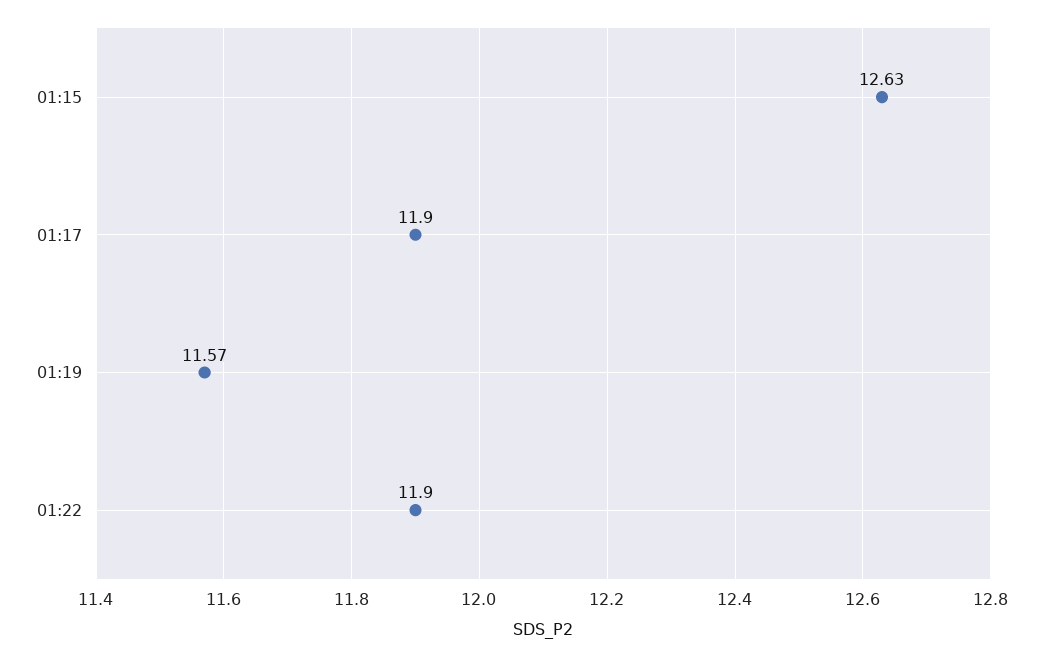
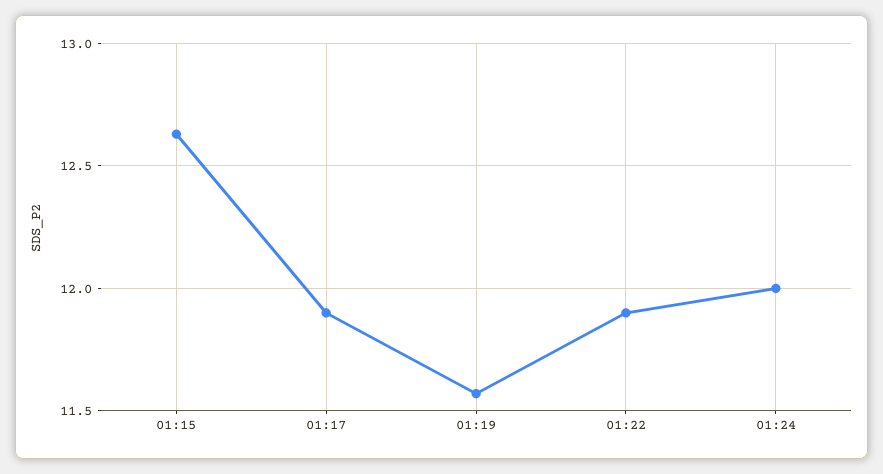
01:24: none -> 12

